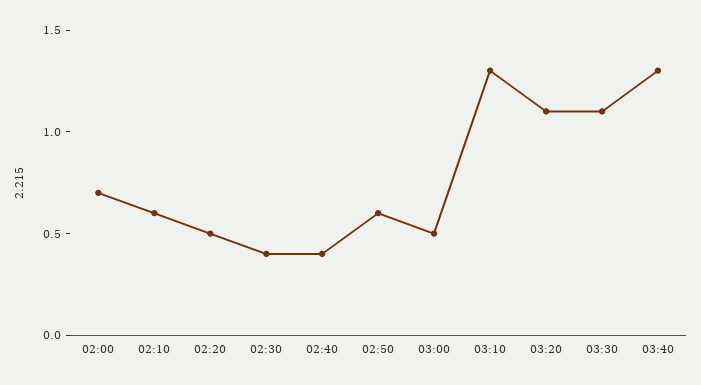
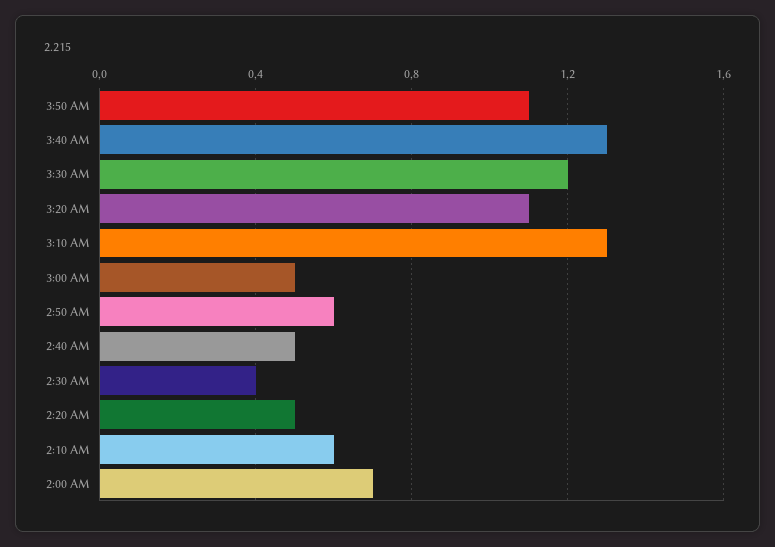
02:40: 0.4 -> 0.5
03:30: 1.1 -> 1.2
3:50 AM: none -> 1.1

